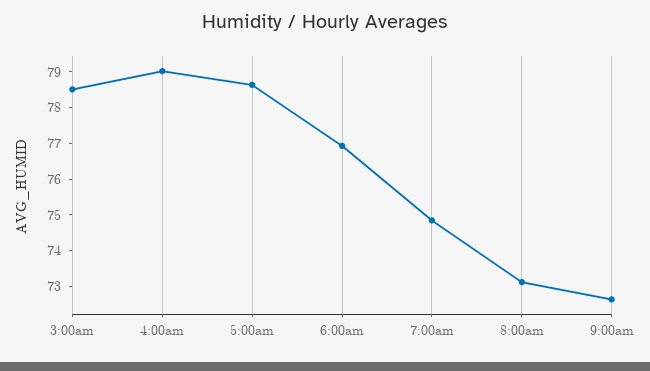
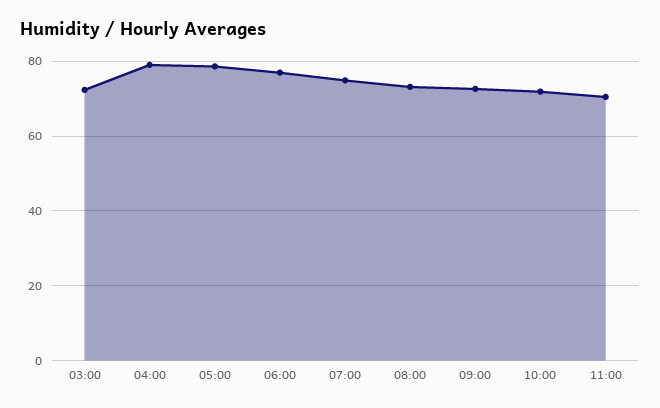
3:00am: 78.5 -> 72
10:00: none -> 72
11:00: none -> 70

